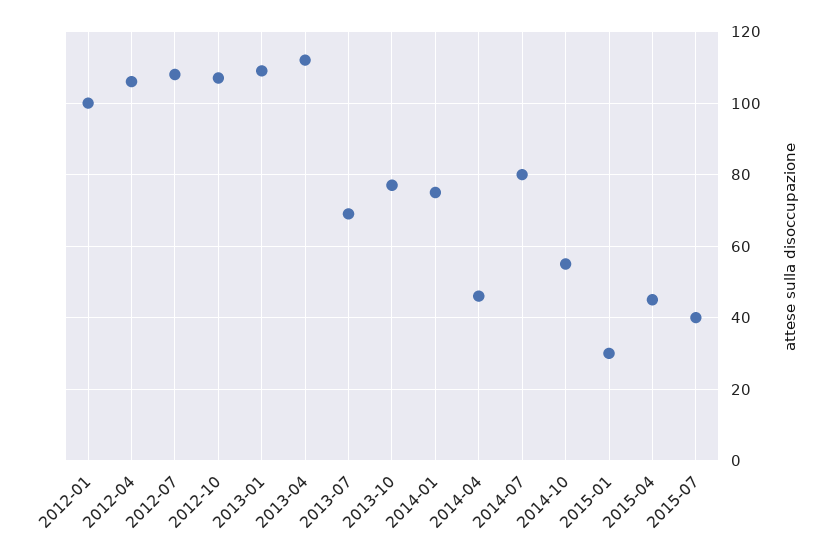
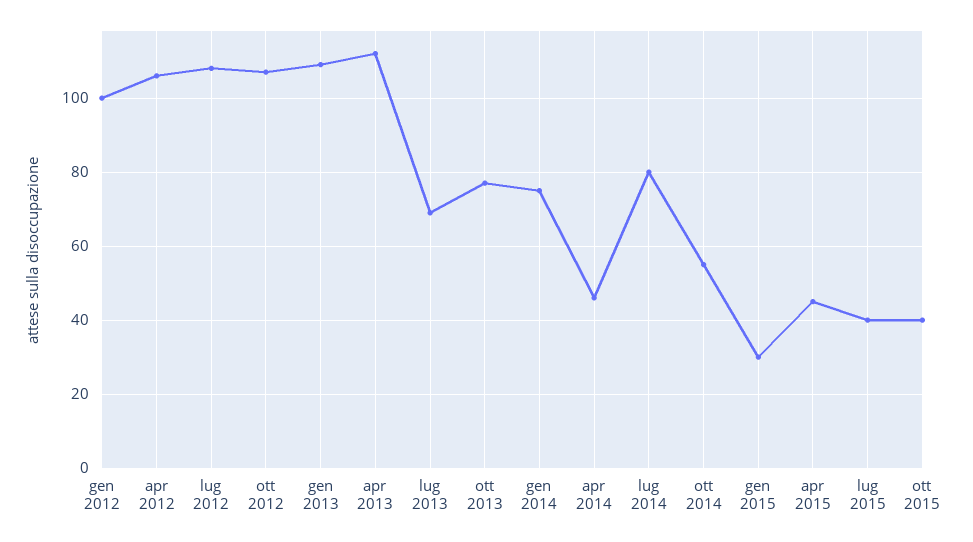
ott 2015: none -> 40

